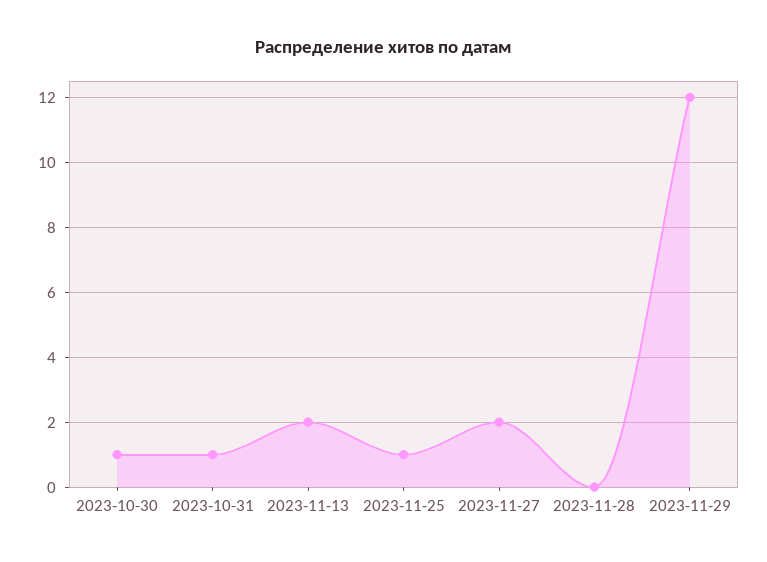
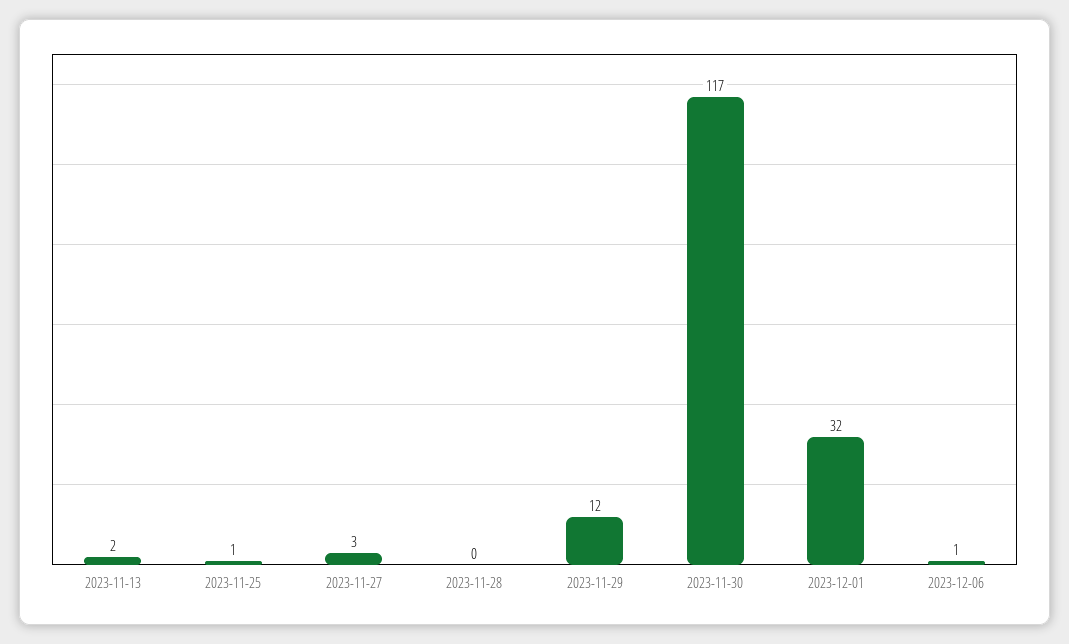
2023-10-30: 1 -> none
2023-10-31: 1 -> none
2023-11-27: 2 -> 3
2023-11-30: none -> 117
2023-12-01: none -> 32
2023-12-06: none -> 1

